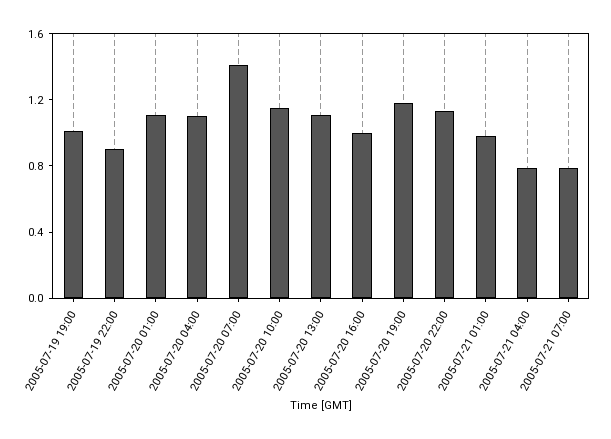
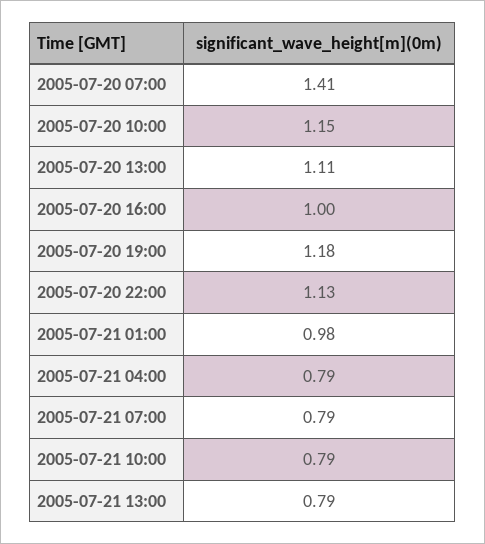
2005-07-19 19:00: 1 -> none
2005-07-19 22:00: 0.9 -> none
2005-07-20 01:00: 1.1 -> none
2005-07-20 04:00: 1.1 -> none
2005-07-21 10:00: none -> 0.79
2005-07-21 13:00: none -> 0.79

